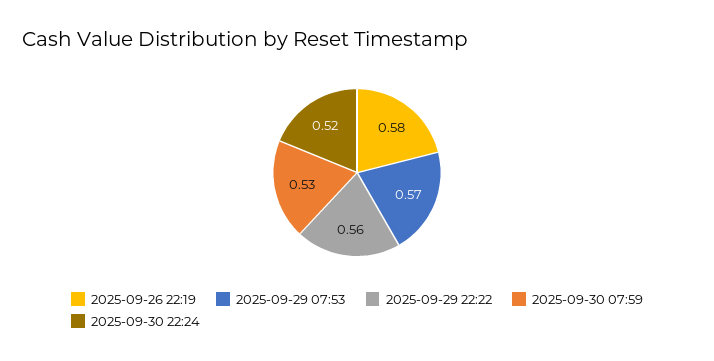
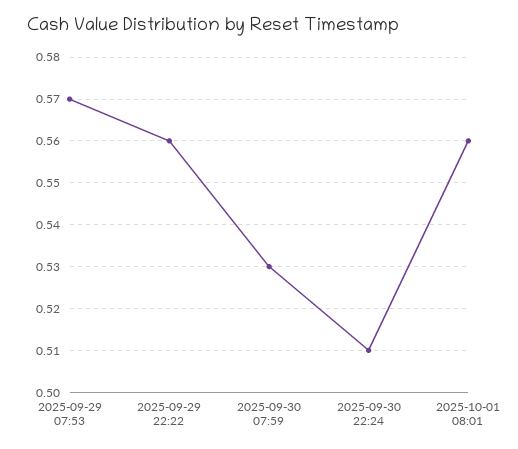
2025-09-26 22:19: 0.58 -> none
2025-09-30 22:24: 0.52 -> 0.51
2025-10-01 08:01: none -> 0.56

